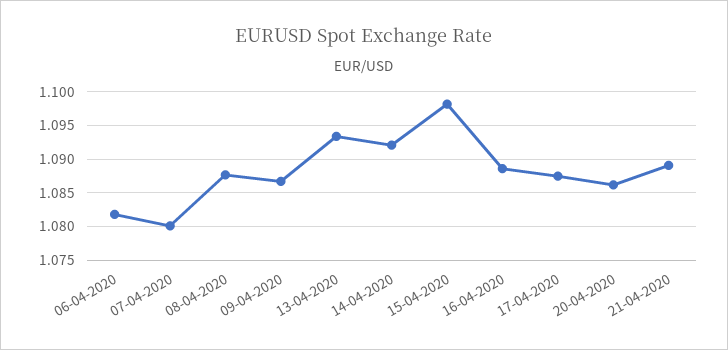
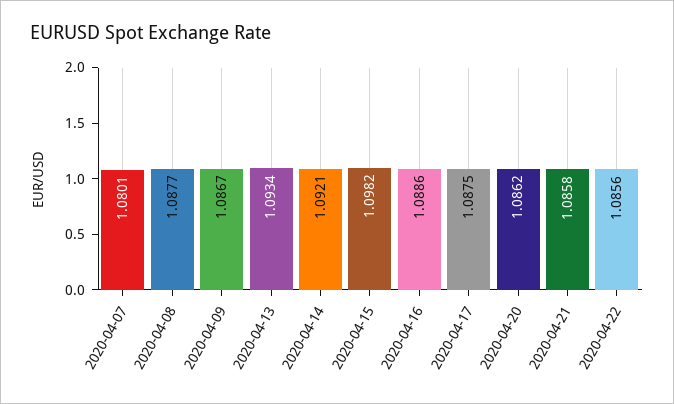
06-04-2020: 1.082 -> none
21-04-2020: 1.089 -> 1.0858
2020-04-22: none -> 1.0856

